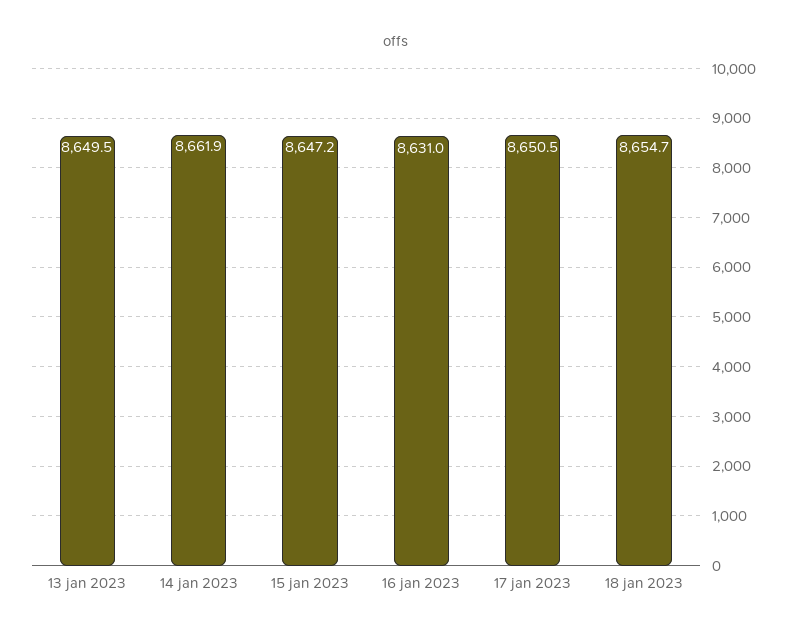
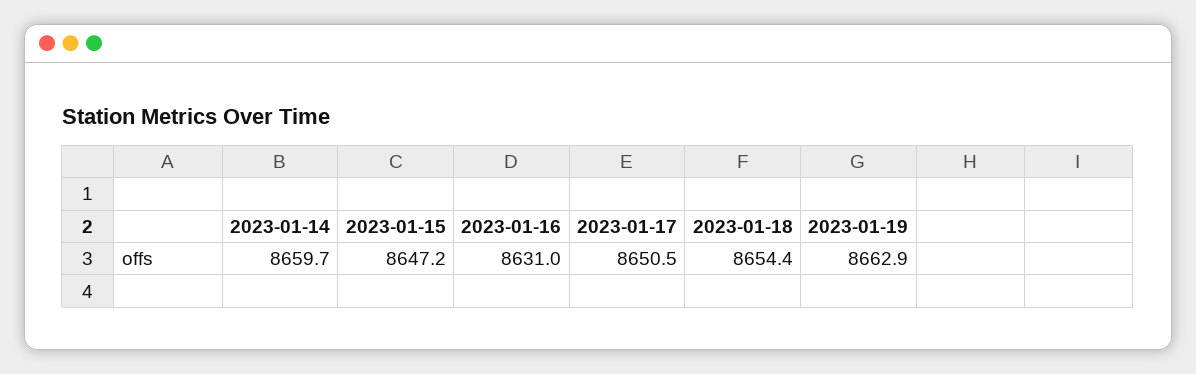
13 jan 2023: 8649.5 -> none
14 jan 2023: 8661.9 -> 8659.7
18 jan 2023: 8654.7 -> 8654.4
2023-01-19: none -> 8662.9

